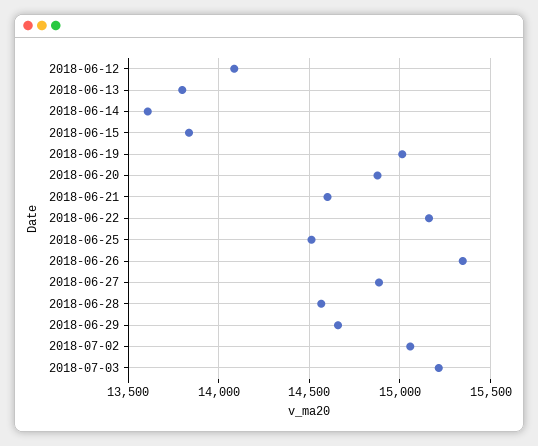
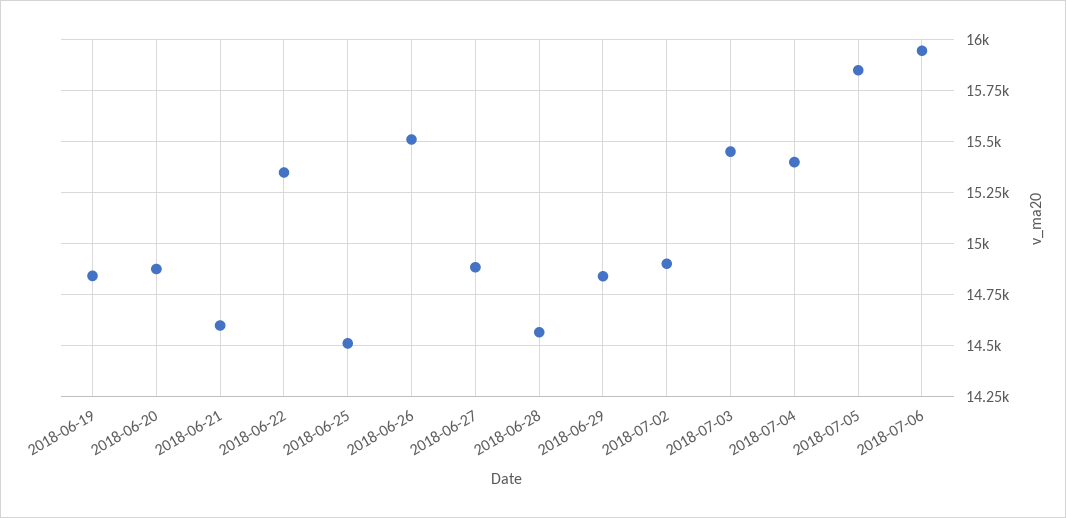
2018-06-12: 14100 -> none
2018-06-13: 13800 -> none
2018-06-14: 13600 -> none
2018-06-15: 13850 -> none
2018-06-19: 15000 -> 14850
2018-06-22: 15150 -> 15350
2018-06-26: 15350 -> 15500
2018-06-29: 14650 -> 14850
2018-07-02: 15050 -> 14900
2018-07-03: 15200 -> 15450
2018-07-04: none -> 15400
2018-07-05: none -> 15850
2018-07-06: none -> 15950

